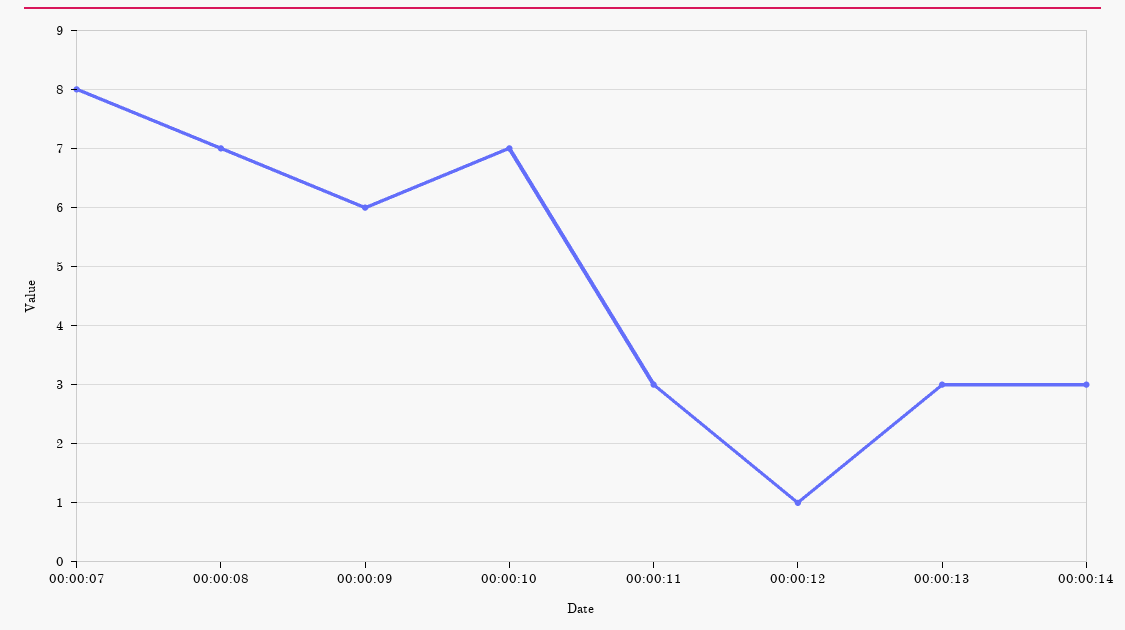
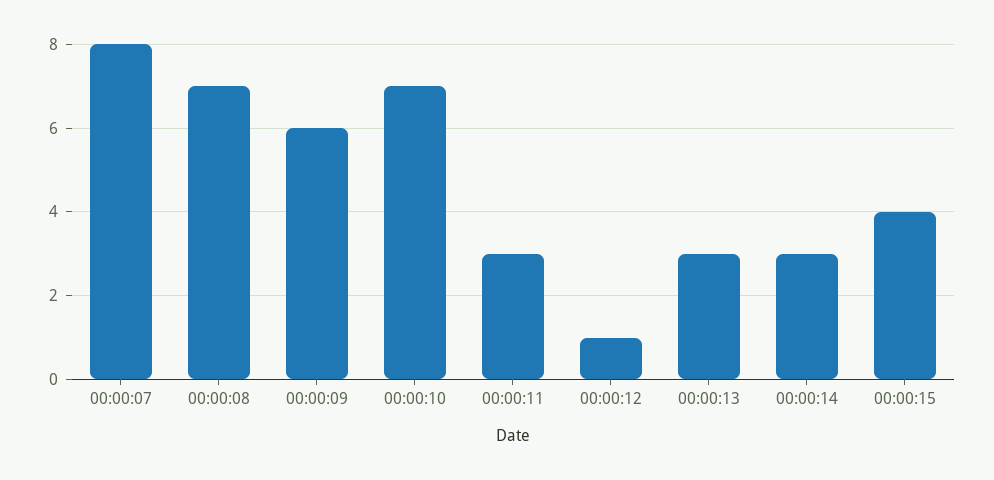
00:00:15: none -> 4

